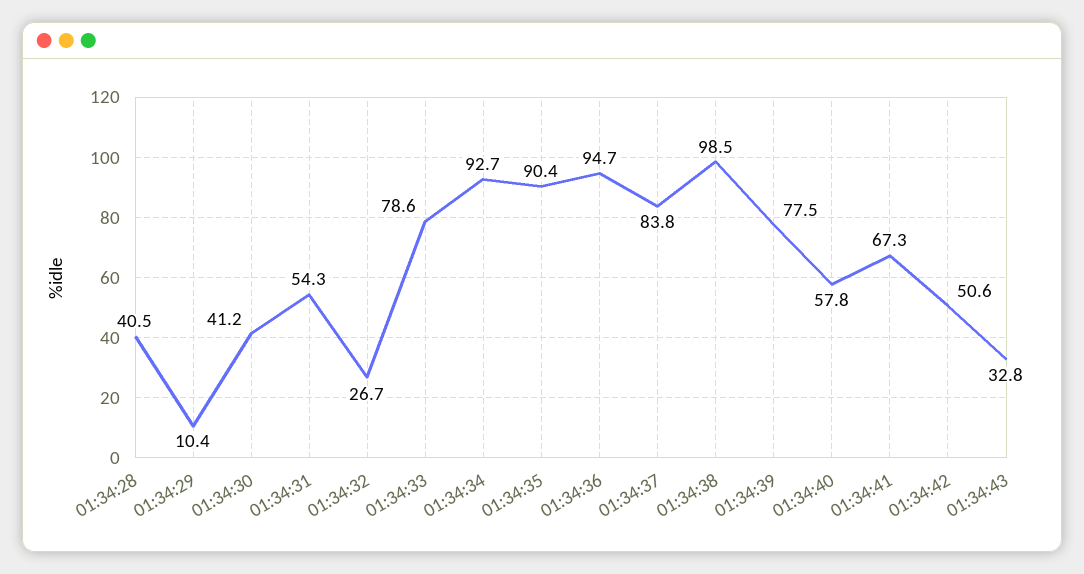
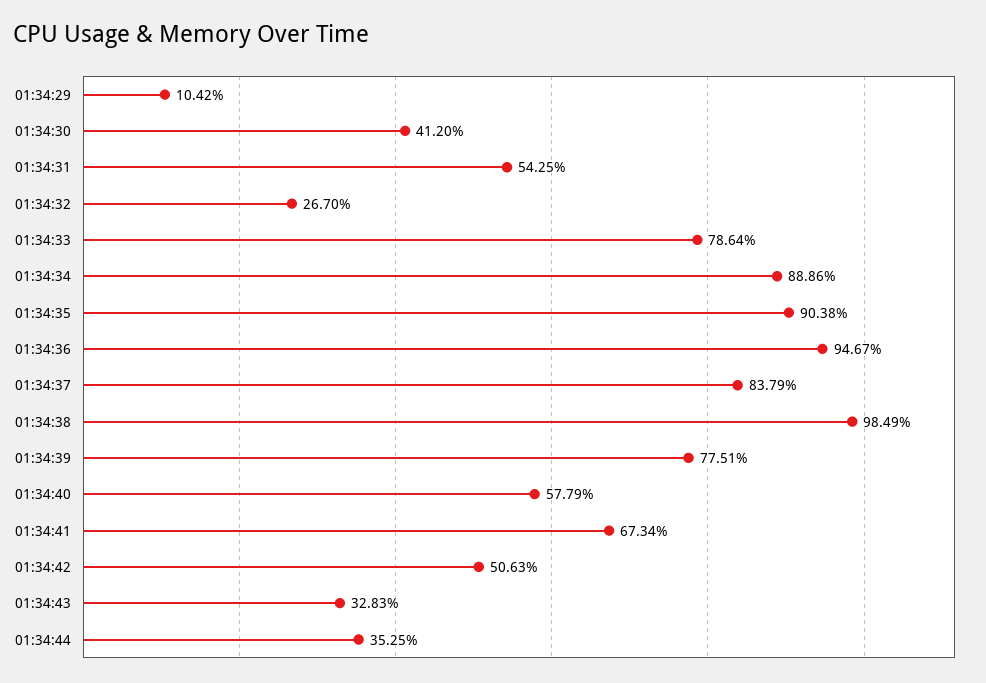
01:34:28: 40.5 -> none
01:34:34: 92.7 -> 88.86
01:34:44: none -> 35.25

